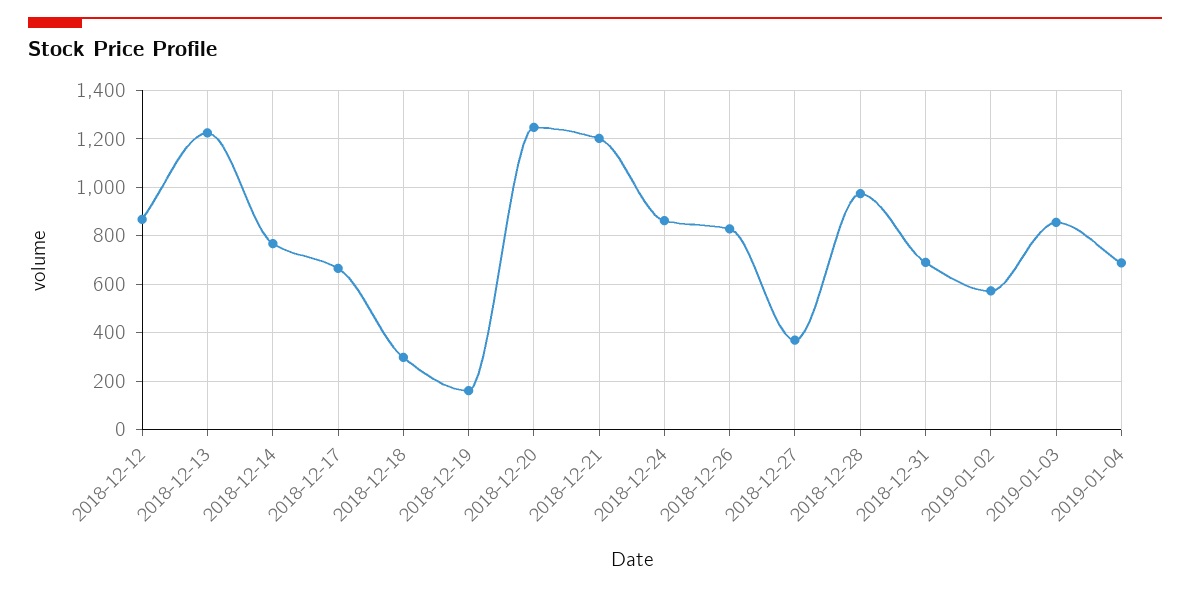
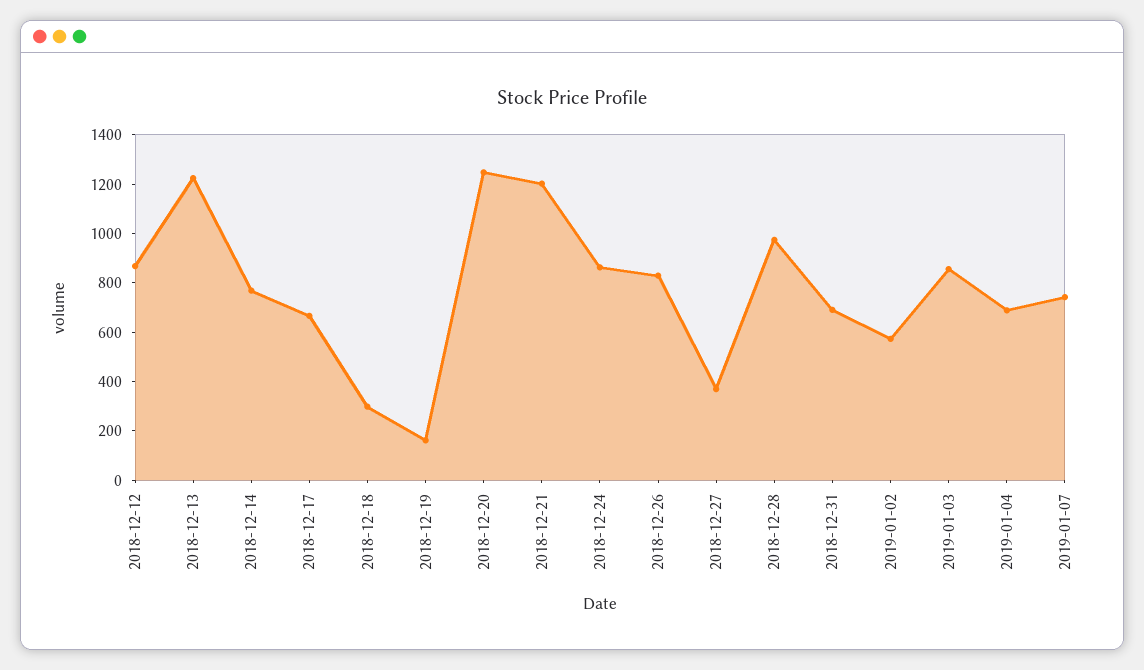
2019-01-07: none -> 750

